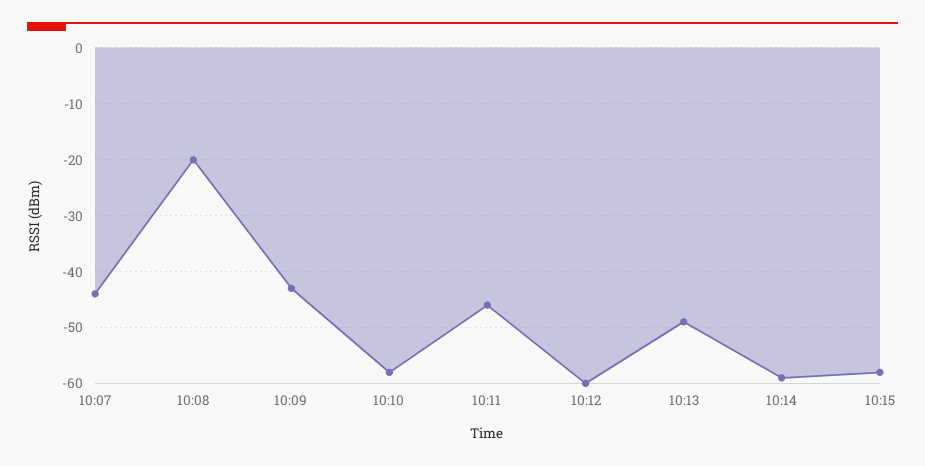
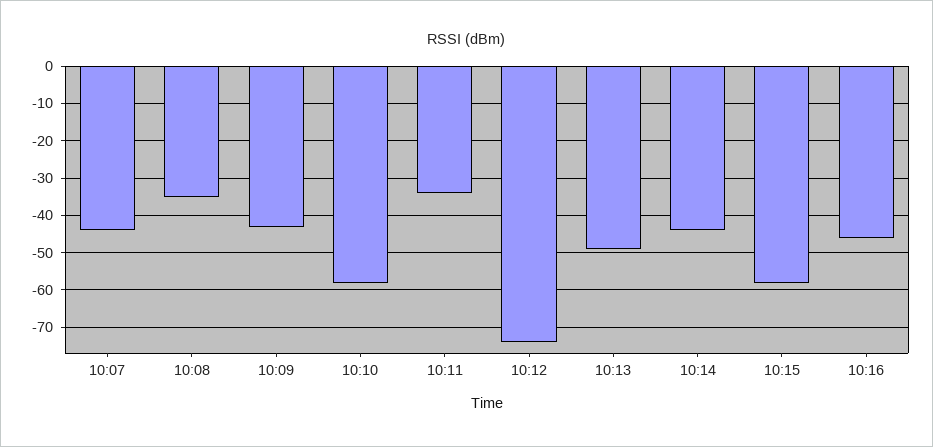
10:08: -20 -> -35
10:11: -45 -> -35
10:12: -60 -> -75
10:14: -60 -> -45
10:16: none -> -45

